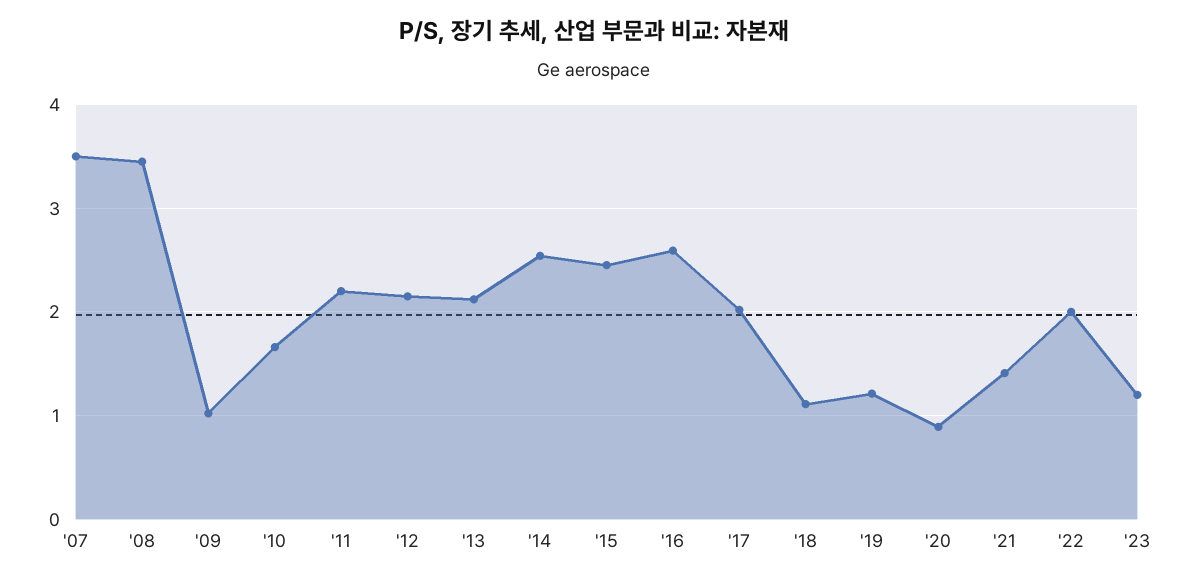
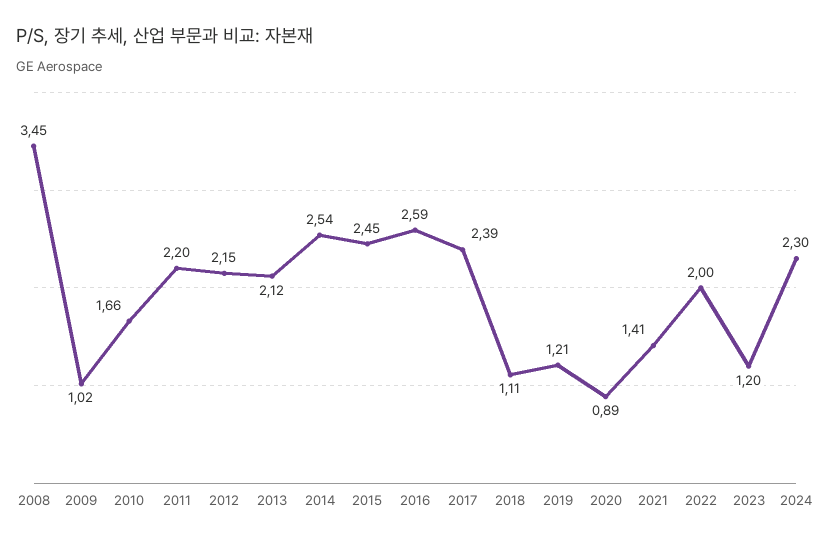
'07: 3.5 -> none
'17: 2 -> 2.39
2024: none -> 2.3

